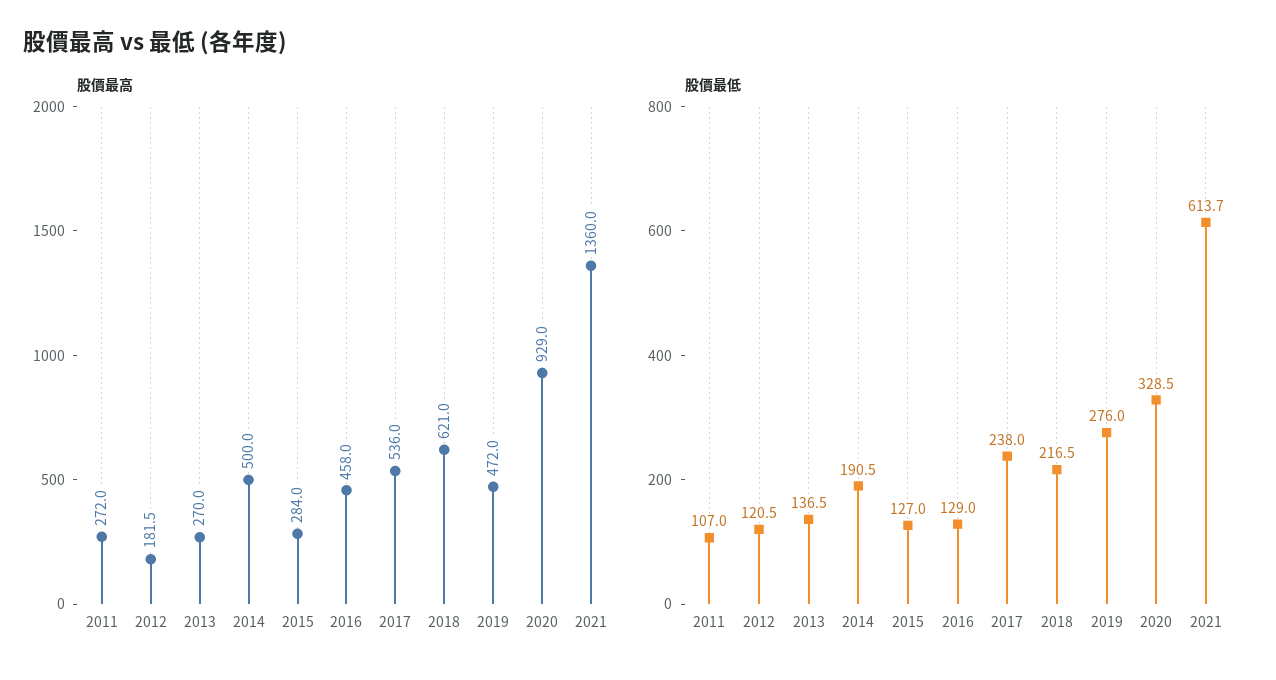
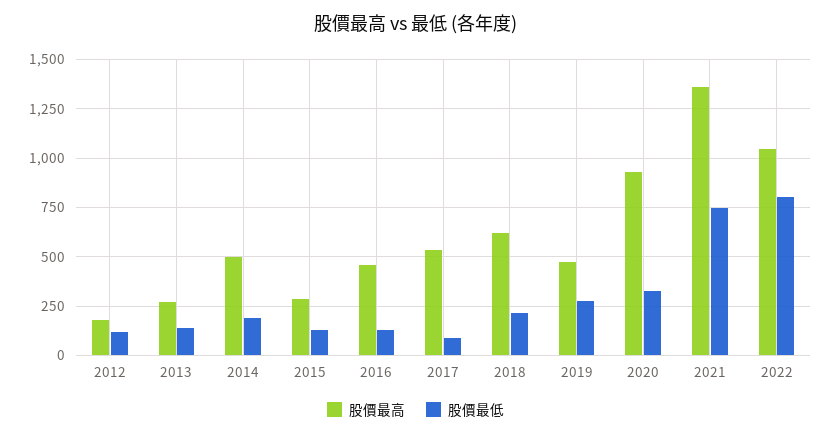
股價最高, 2011: 272 -> none
股價最低, 2011: 107 -> none
股價最低, 2017: 238 -> 100
股價最低, 2021: 613.7 -> 750
股價最高, 2022: none -> 1050
股價最低, 2022: none -> 800

